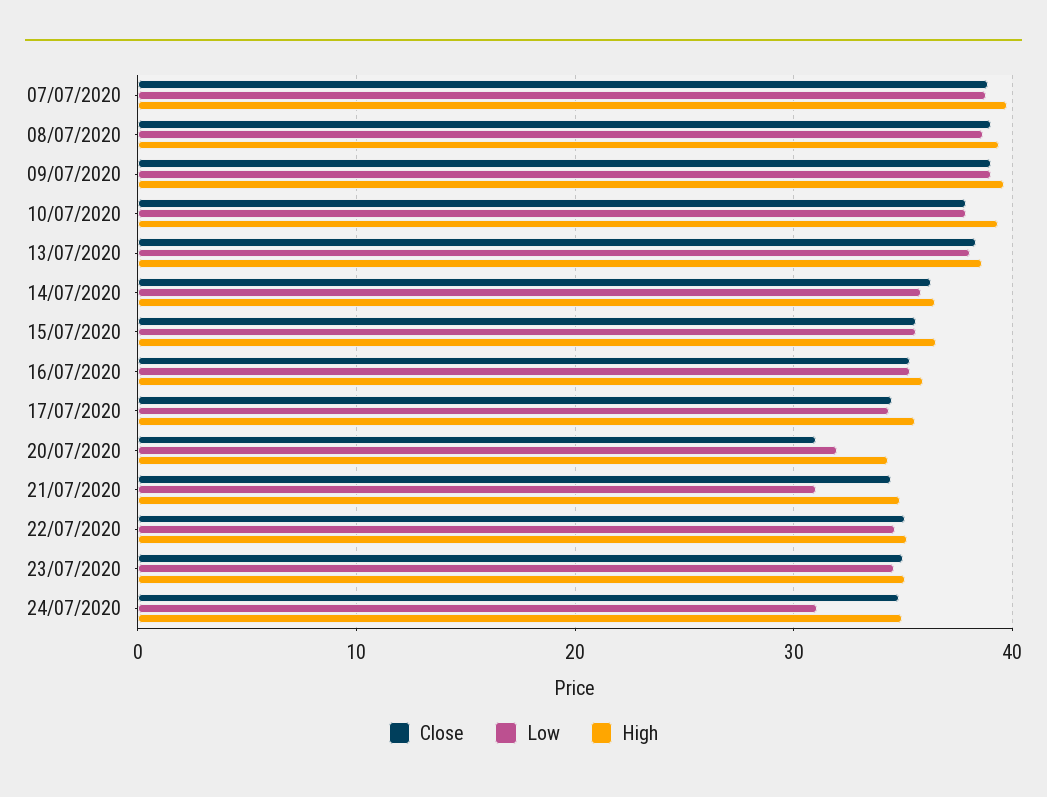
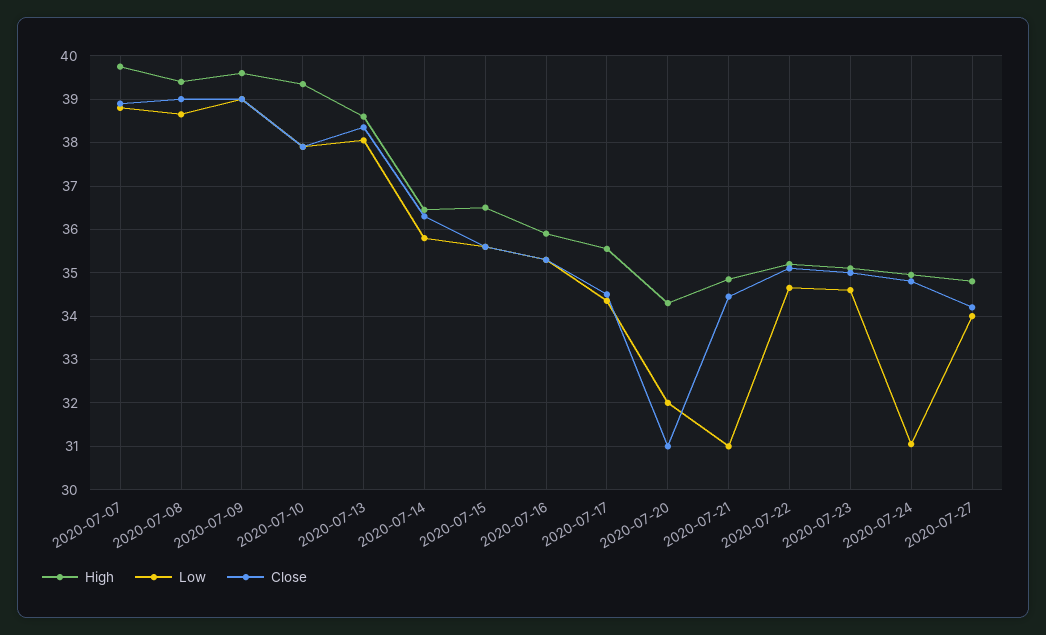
High, 2020-07-27: none -> 34.8
Low, 2020-07-27: none -> 34
Close, 2020-07-27: none -> 34.2

